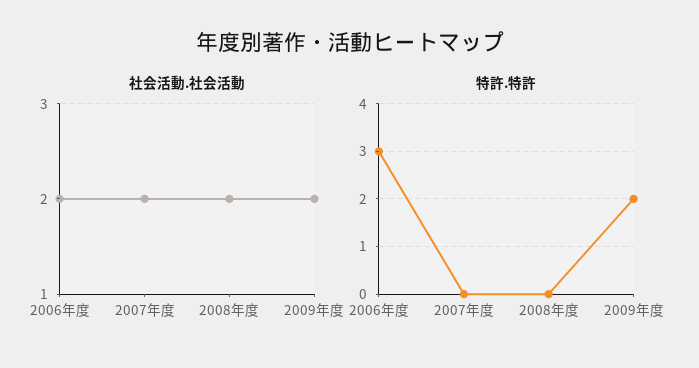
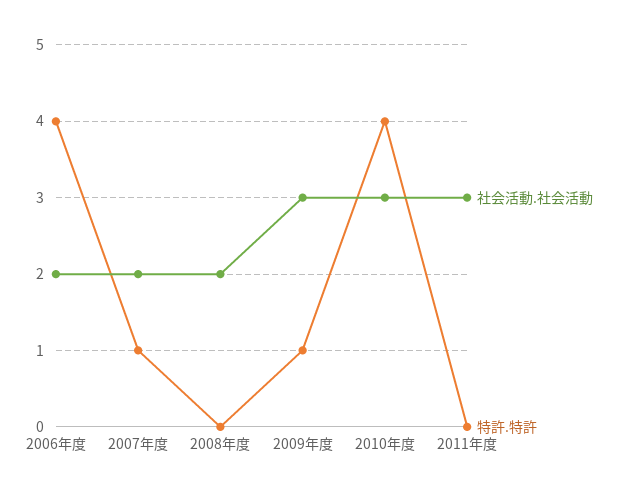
社会活動.社会活動, 2009年度: 2 -> 3
特許.特許, 2006年度: 3 -> 4
特許.特許, 2007年度: 0 -> 1
特許.特許, 2009年度: 2 -> 1
社会活動.社会活動, 2010年度: none -> 3
特許.特許, 2010年度: none -> 4
社会活動.社会活動, 2011年度: none -> 3
特許.特許, 2011年度: none -> 0

